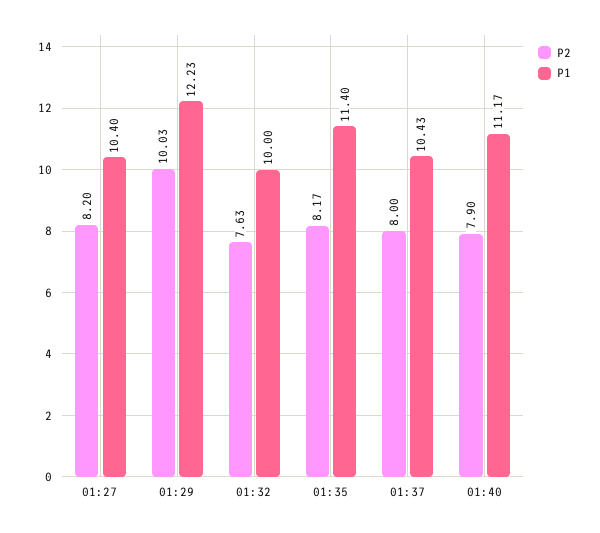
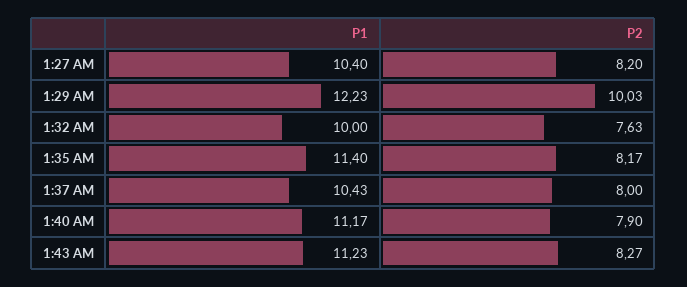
P1, 1:43 AM: none -> 11.23
P2, 1:43 AM: none -> 8.27

